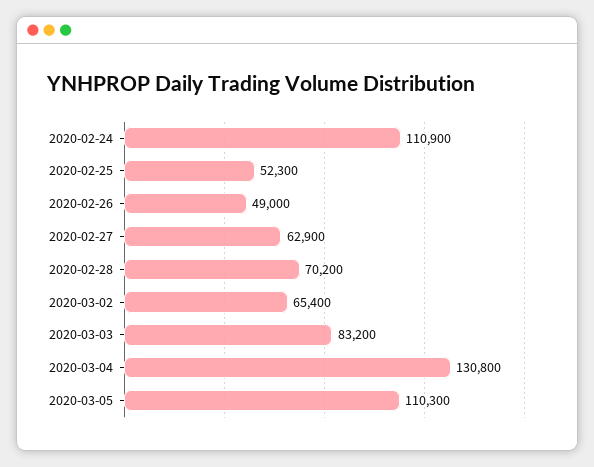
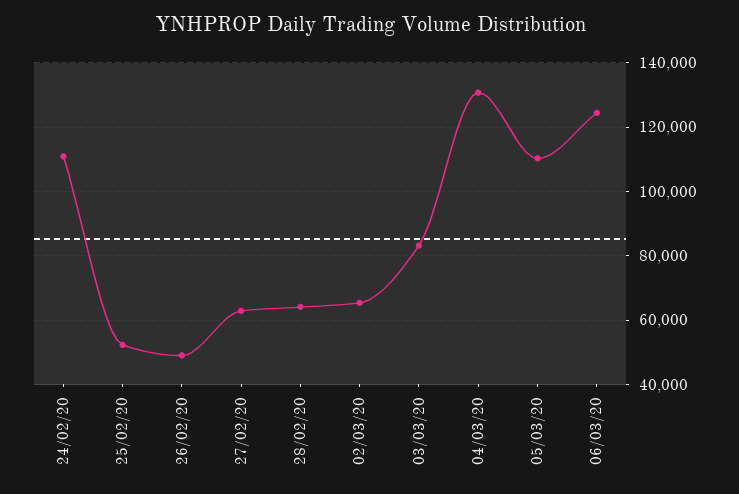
2020-02-28: 70200 -> 64000
06/03/20: none -> 124000

